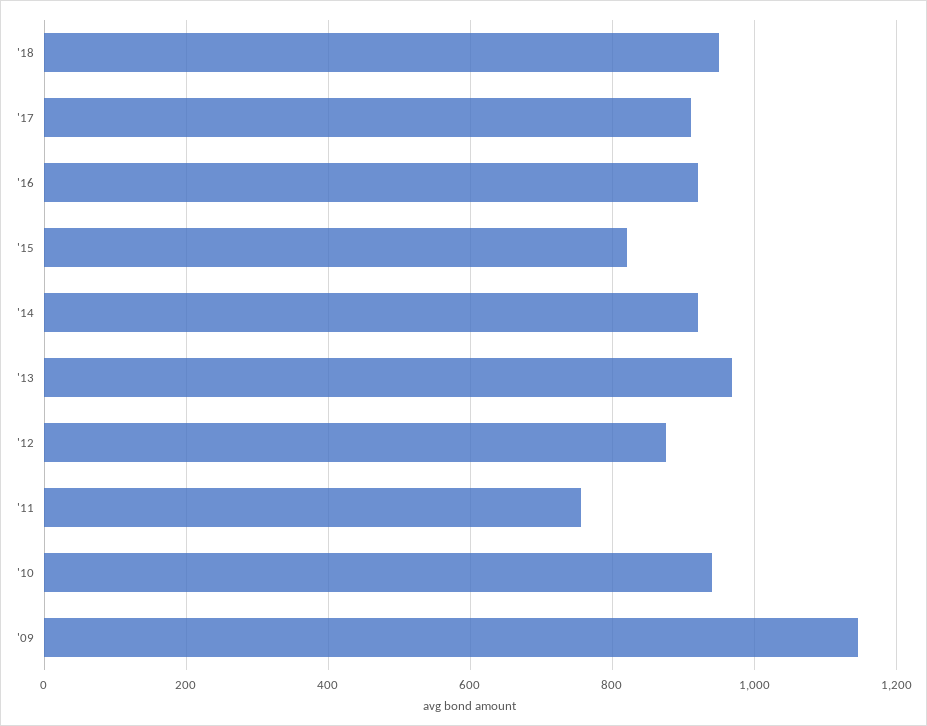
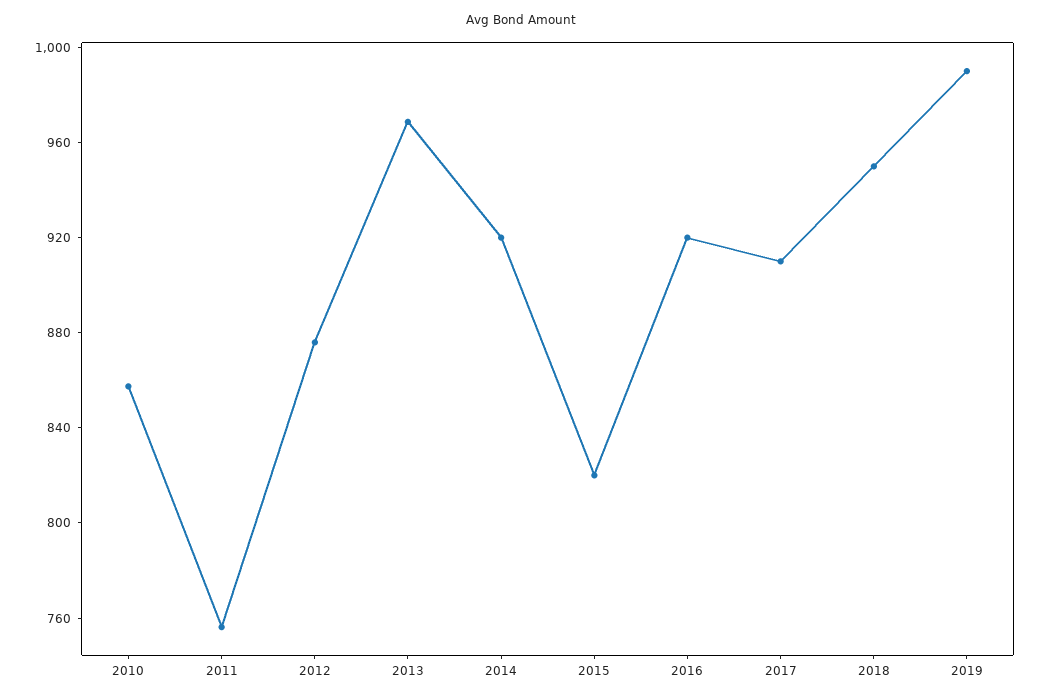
'10: 940 -> 860
'09: 1140 -> none
2019: none -> 990

